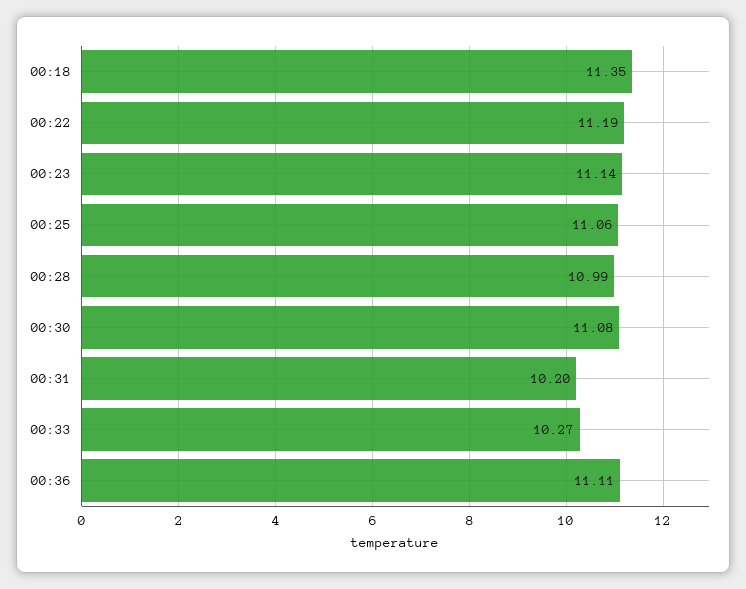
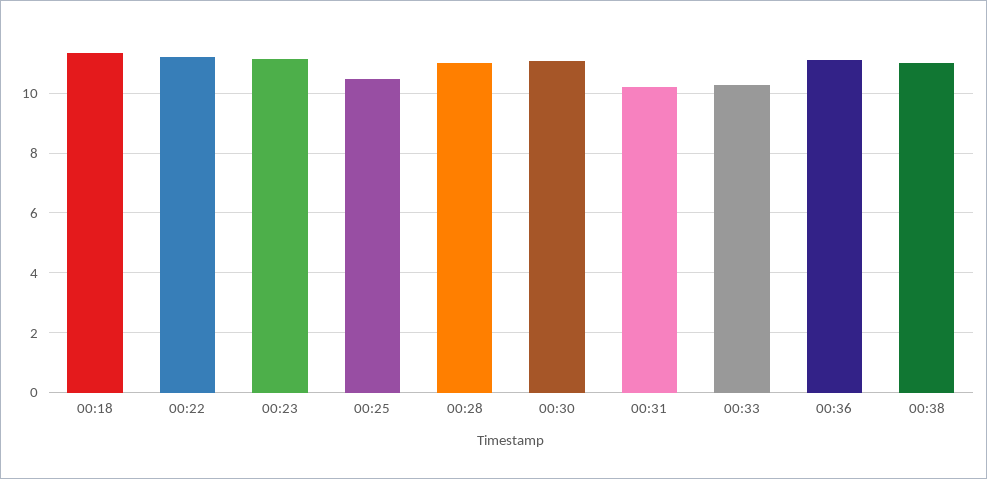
00:25: 11.06 -> 10.5
00:38: none -> 11

